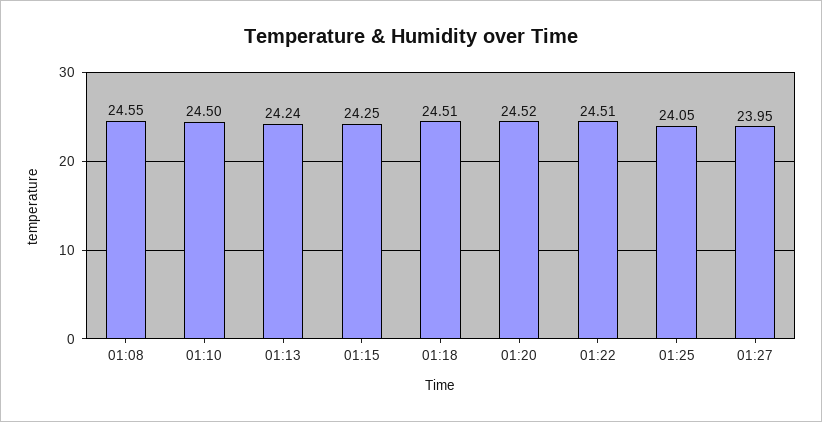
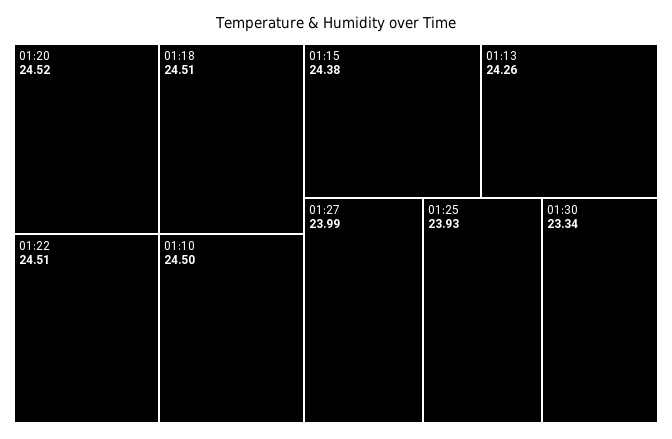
01:08: 24.55 -> none
01:13: 24.24 -> 24.26
01:15: 24.25 -> 24.38
01:25: 24.05 -> 23.93
01:27: 23.95 -> 23.99
01:30: none -> 23.34

